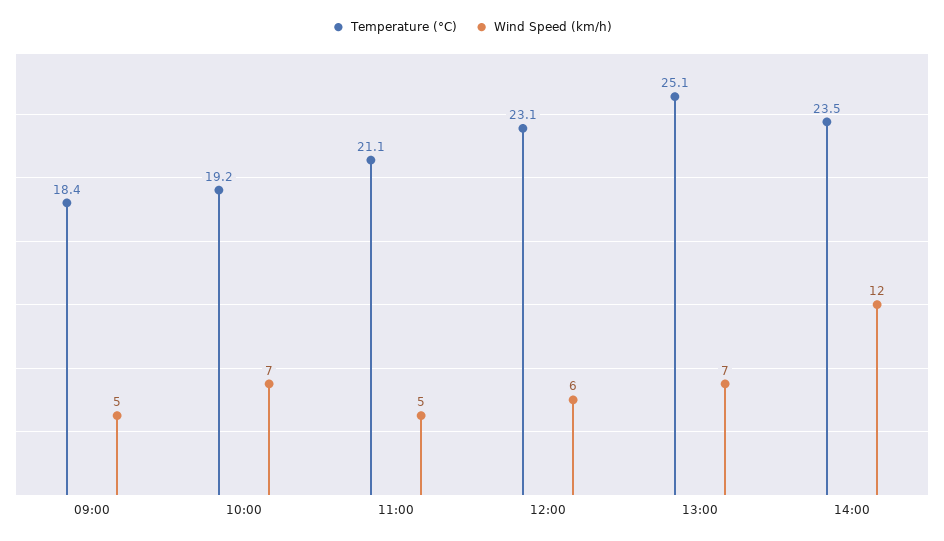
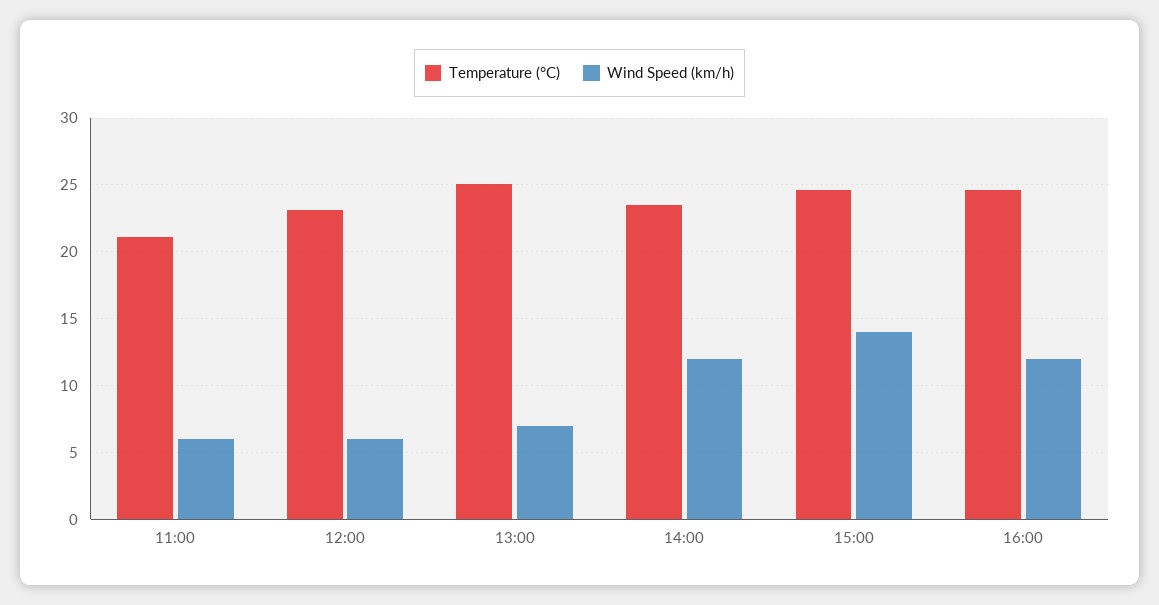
Temperature (°C), 09:00: 18.4 -> none
Wind Speed (km/h), 09:00: 5 -> none
Temperature (°C), 10:00: 19.2 -> none
Wind Speed (km/h), 10:00: 7 -> none
Wind Speed (km/h), 11:00: 5 -> 6
Temperature (°C), 15:00: none -> 24.5
Wind Speed (km/h), 15:00: none -> 14
Temperature (°C), 16:00: none -> 24.5
Wind Speed (km/h), 16:00: none -> 12

